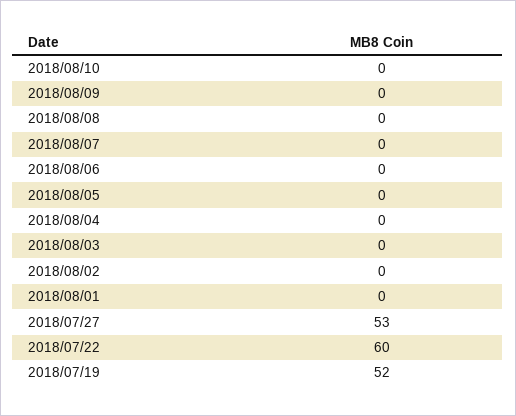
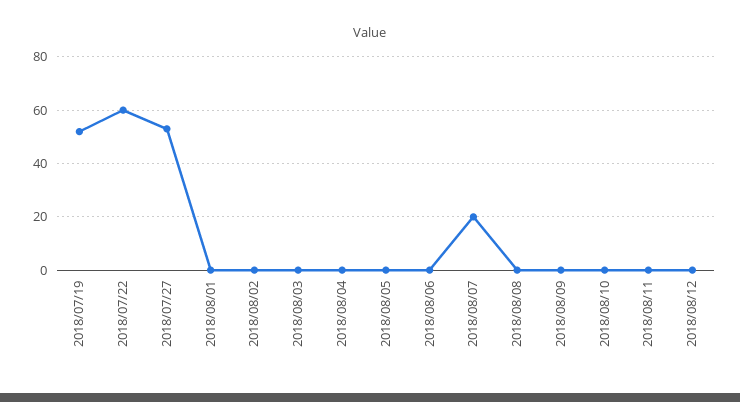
2018/08/07: 0 -> 20
2018/08/11: none -> 0
2018/08/12: none -> 0

